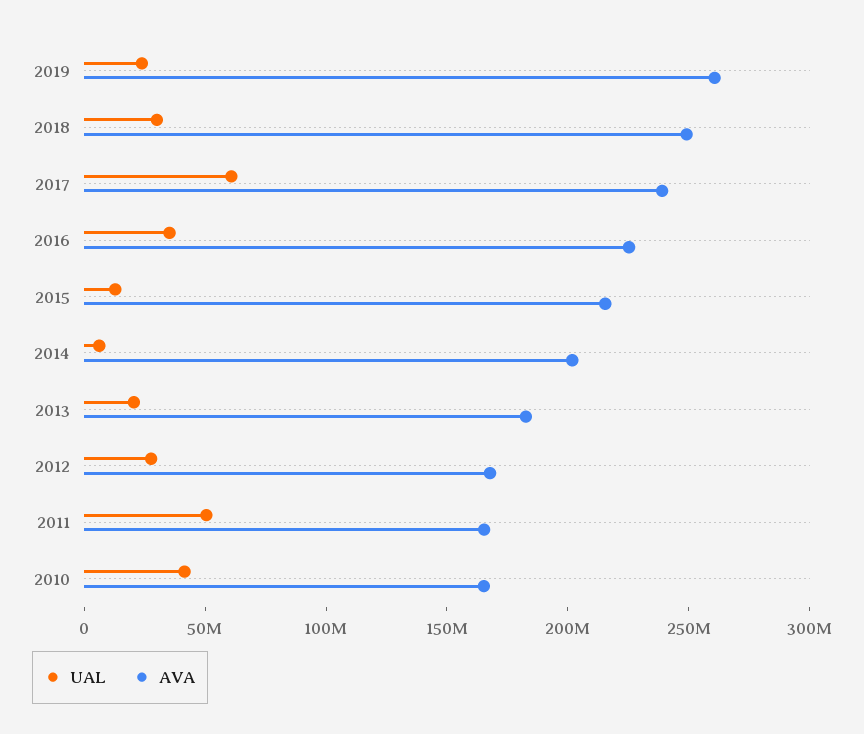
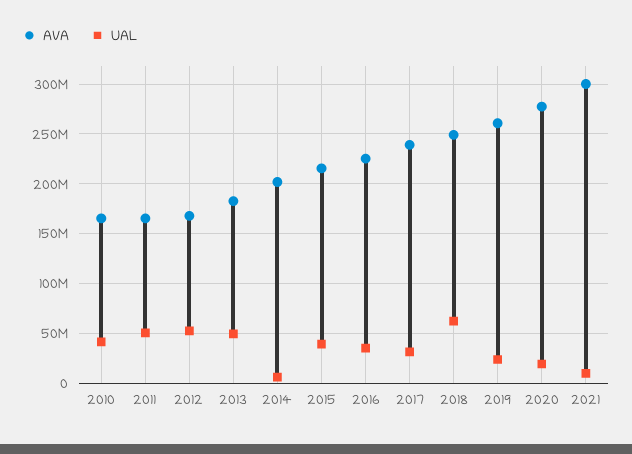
UAL, 2018: 30000000 -> 60000000
UAL, 2017: 60000000 -> 30000000
UAL, 2015: 10000000 -> 40000000
UAL, 2013: 20000000 -> 50000000
UAL, 2012: 30000000 -> 50000000
AVA, 2020: none -> 280000000
UAL, 2020: none -> 20000000
AVA, 2021: none -> 300000000
UAL, 2021: none -> 10000000

